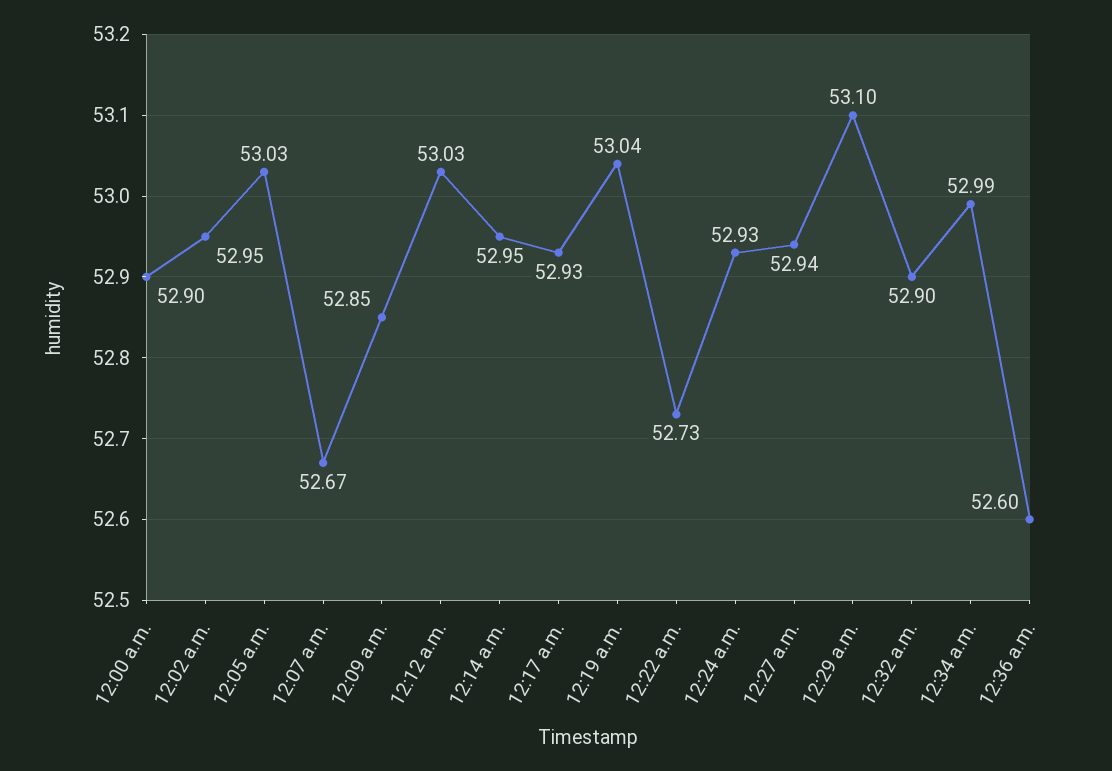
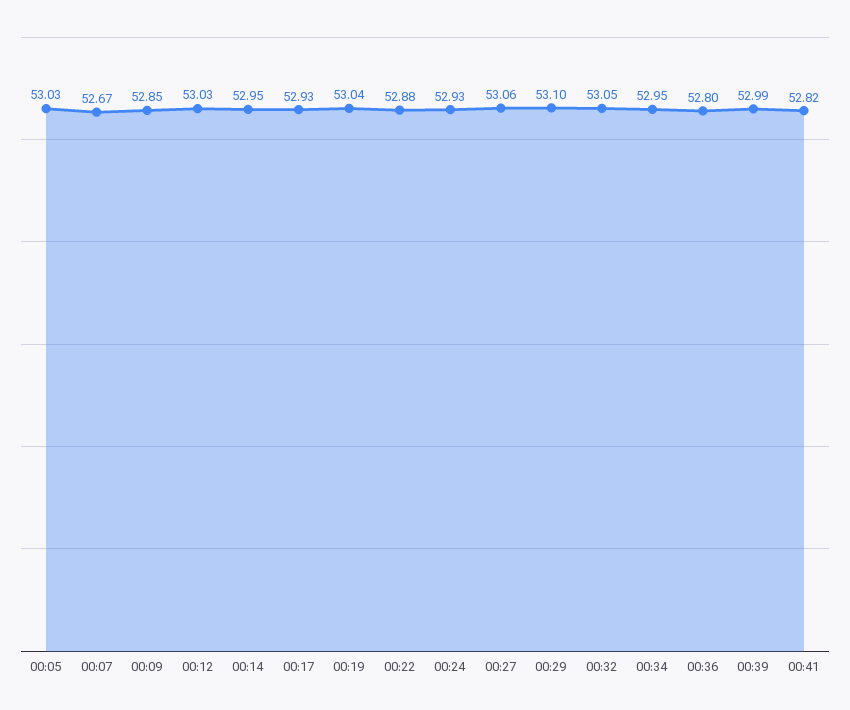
12:00 a.m.: 52.9 -> none
12:02 a.m.: 52.95 -> none
12:22 a.m.: 52.73 -> 52.88
12:27 a.m.: 52.94 -> 53.06
12:32 a.m.: 52.9 -> 53.05
12:34 a.m.: 52.99 -> 52.95
12:36 a.m.: 52.6 -> 52.8
00:39: none -> 52.99
00:41: none -> 52.82

